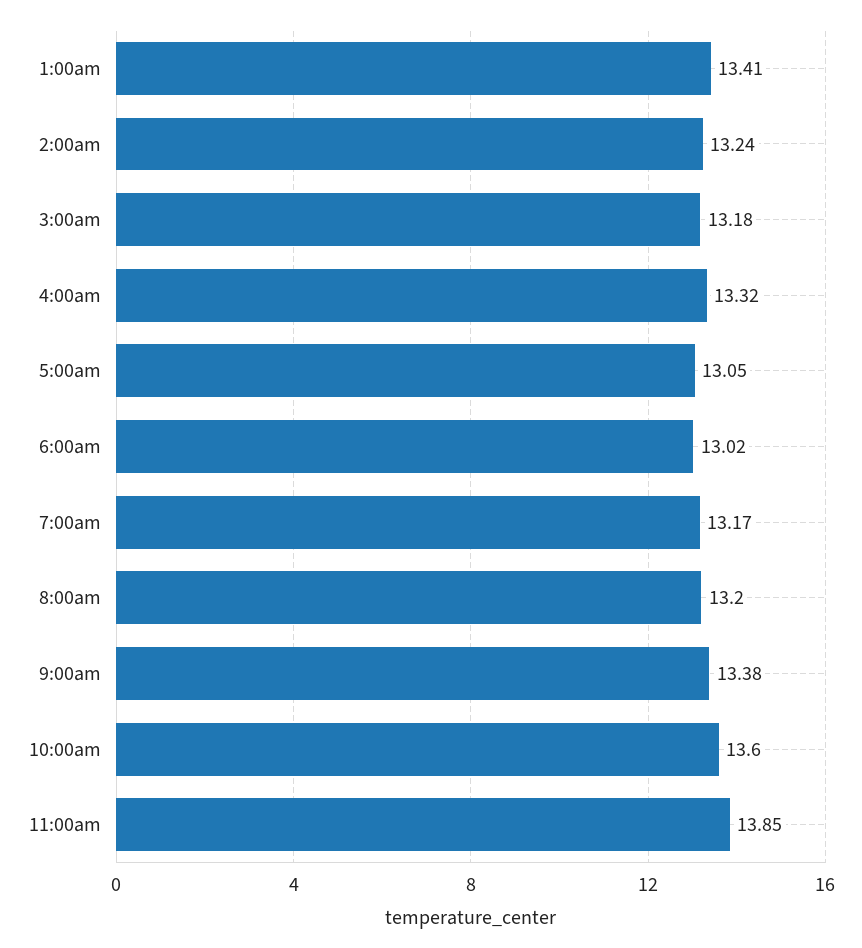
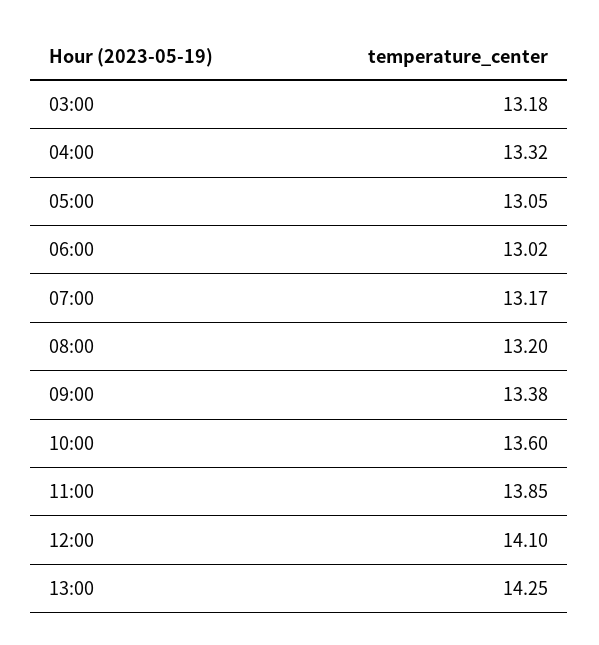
1:00am: 13.41 -> none
2:00am: 13.24 -> none
12:00: none -> 14.1
13:00: none -> 14.25

